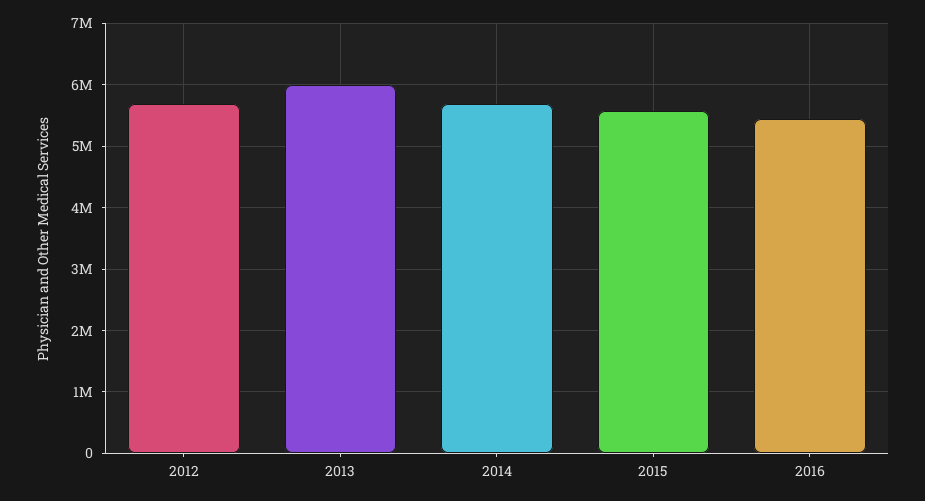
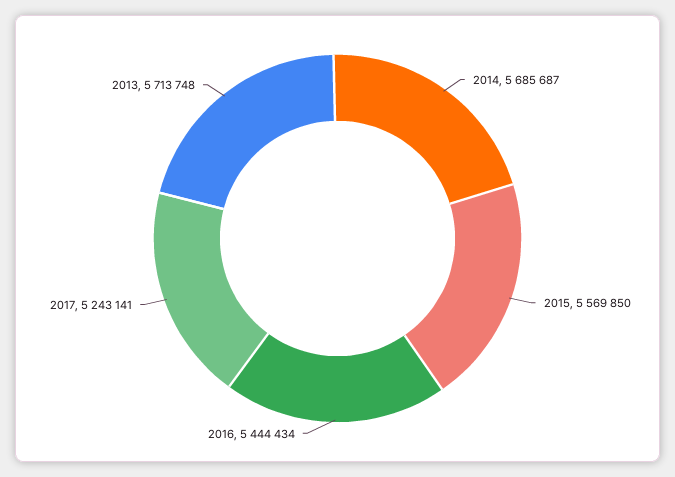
2012: 5700000 -> none
2013: 6000000 -> 5713748
2017: none -> 5243141

